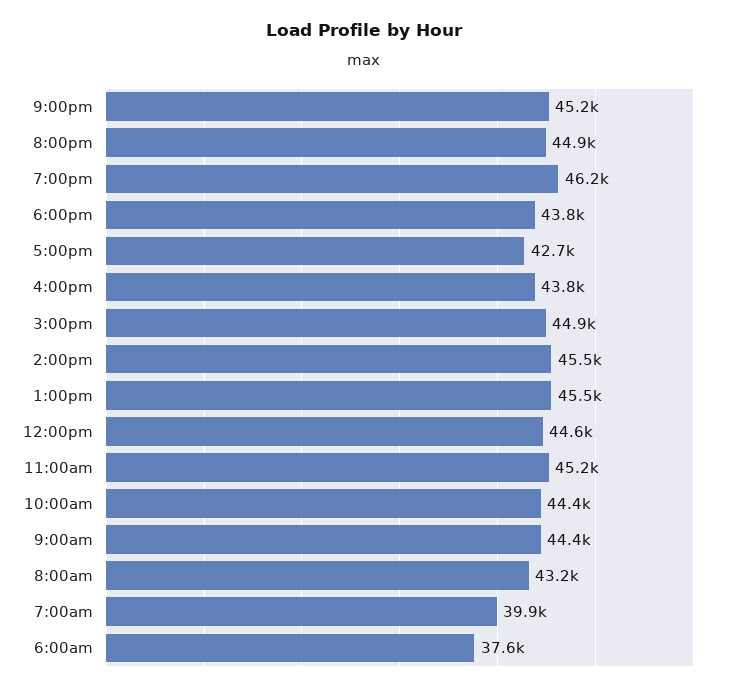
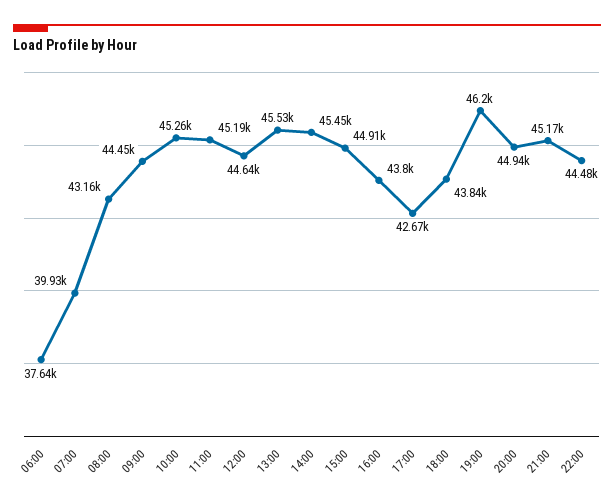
10:00am: 44400 -> 45260
22:00: none -> 44480

